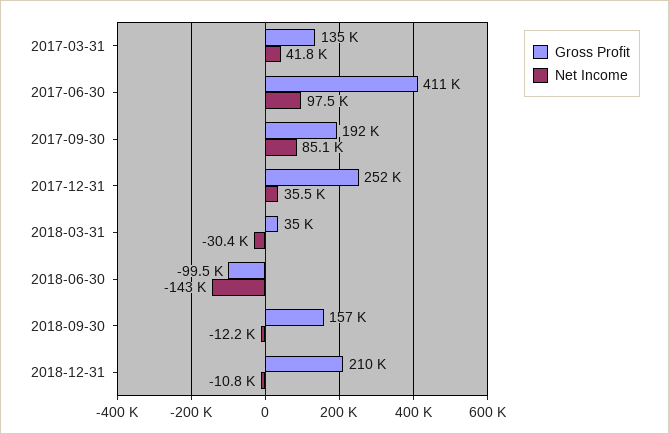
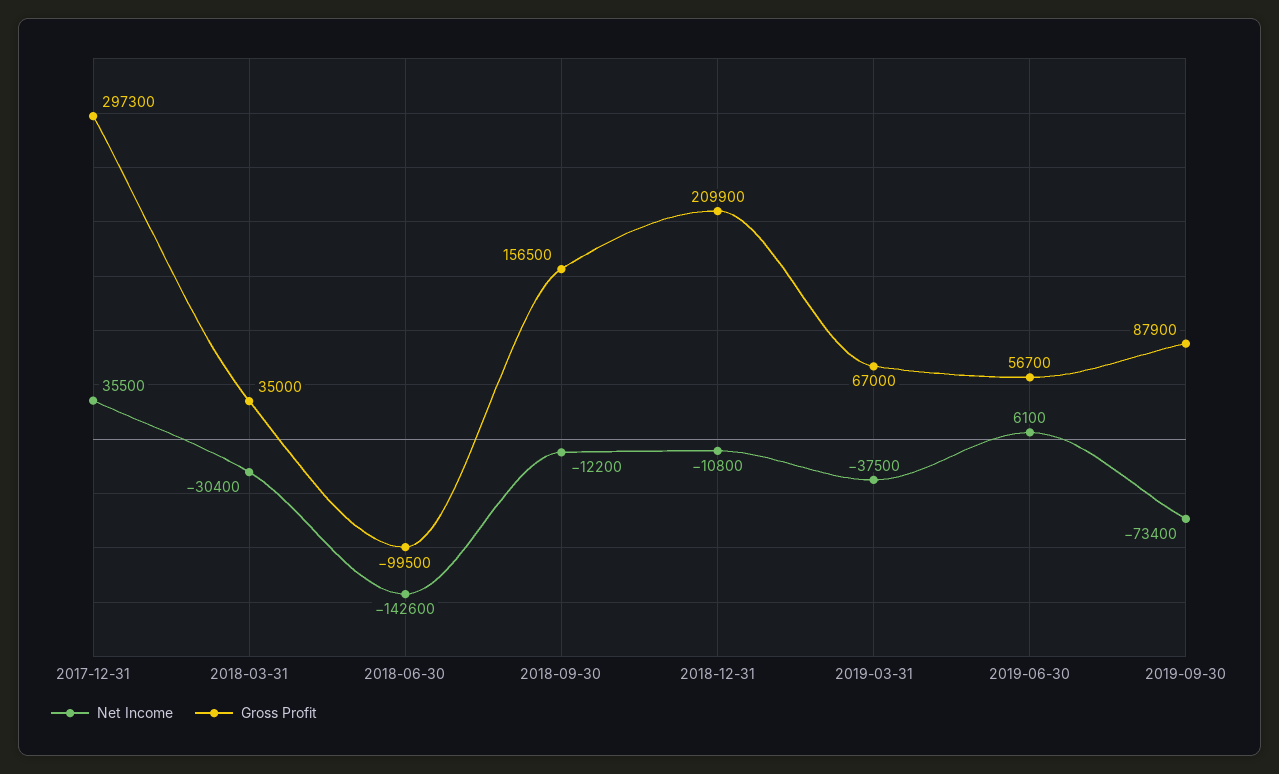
Gross Profit, 2017-03-31: 135000 -> none
Net Income, 2017-03-31: 41800 -> none
Gross Profit, 2017-06-30: 411000 -> none
Net Income, 2017-06-30: 97500 -> none
Gross Profit, 2017-09-30: 192000 -> none
Net Income, 2017-09-30: 85100 -> none
Gross Profit, 2017-12-31: 252000 -> 297300
Net Income, 2019-03-31: none -> -37500
Gross Profit, 2019-03-31: none -> 67000
Net Income, 2019-06-30: none -> 6100
Gross Profit, 2019-06-30: none -> 56700
Net Income, 2019-09-30: none -> -73400
Gross Profit, 2019-09-30: none -> 87900

